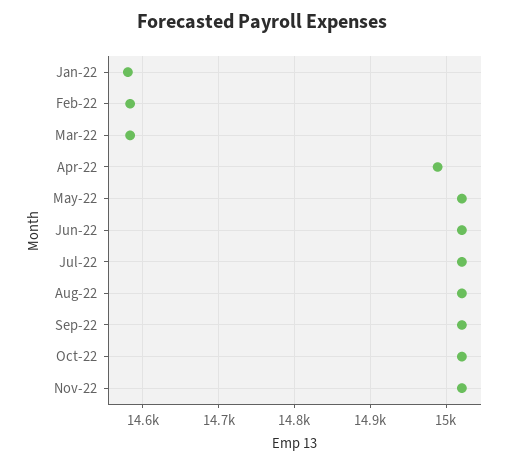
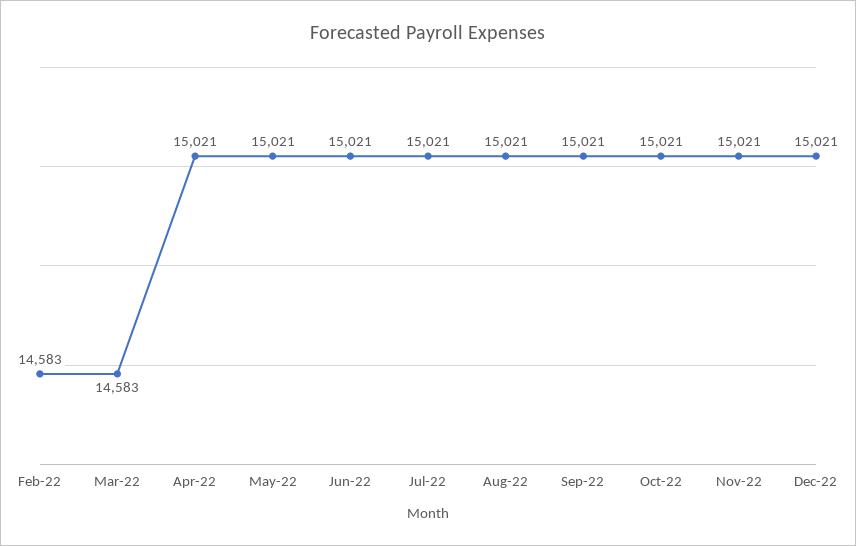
Jan-22: 14580 -> none
Apr-22: 14990 -> 15021
Dec-22: none -> 15021

